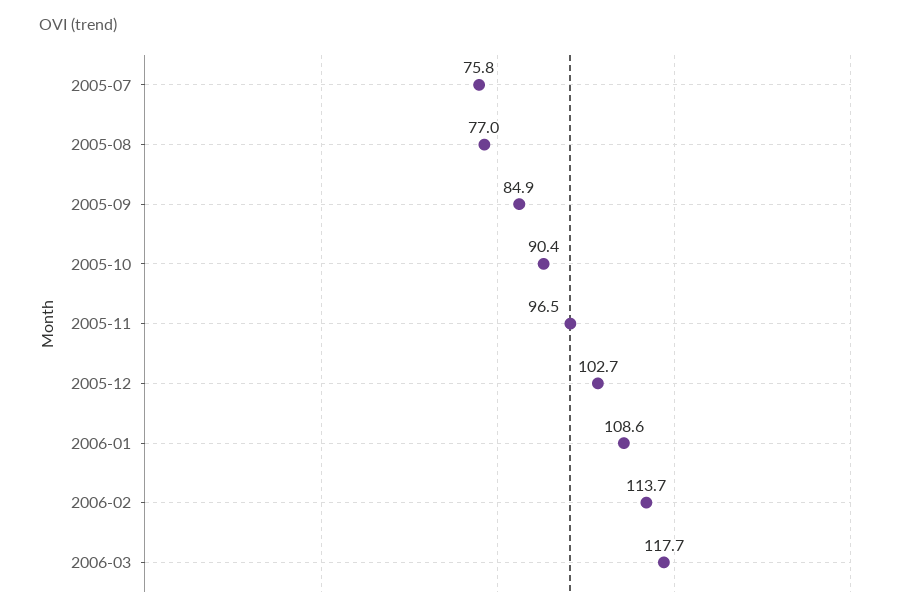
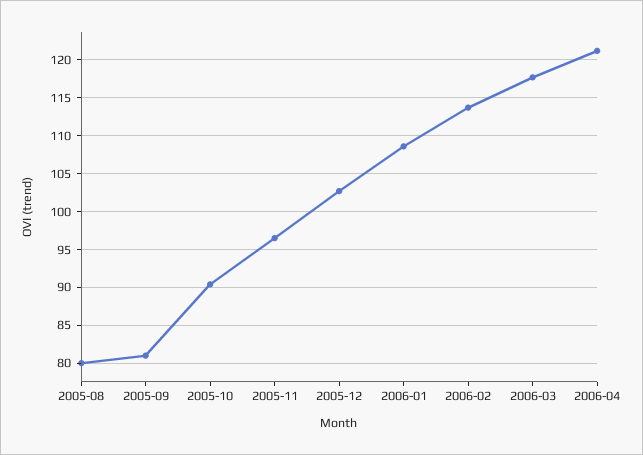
2005-07: 75.8 -> none
2005-08: 77 -> 80
2005-09: 84.9 -> 81
2006-04: none -> 121

